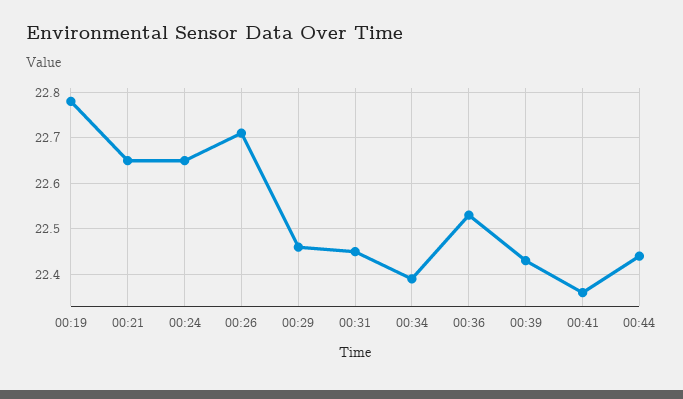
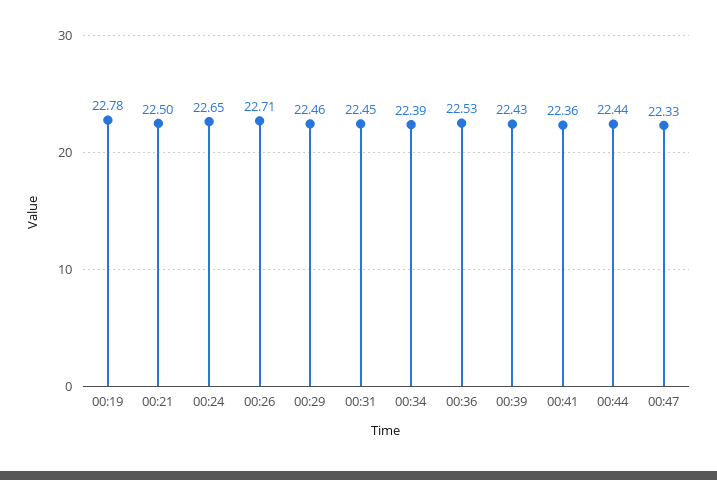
00:21: 22.65 -> 22.5
00:47: none -> 22.33

